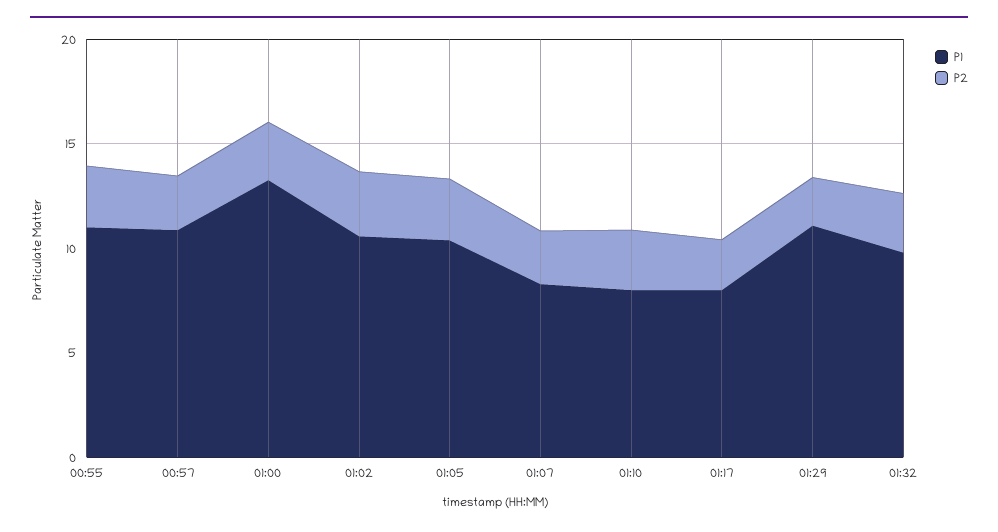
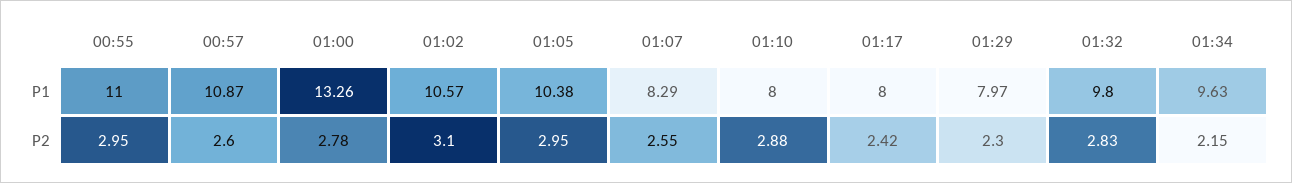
P1, 01:29: 11 -> 7.97
P1, 01:34: none -> 9.63
P2, 01:34: none -> 2.15

